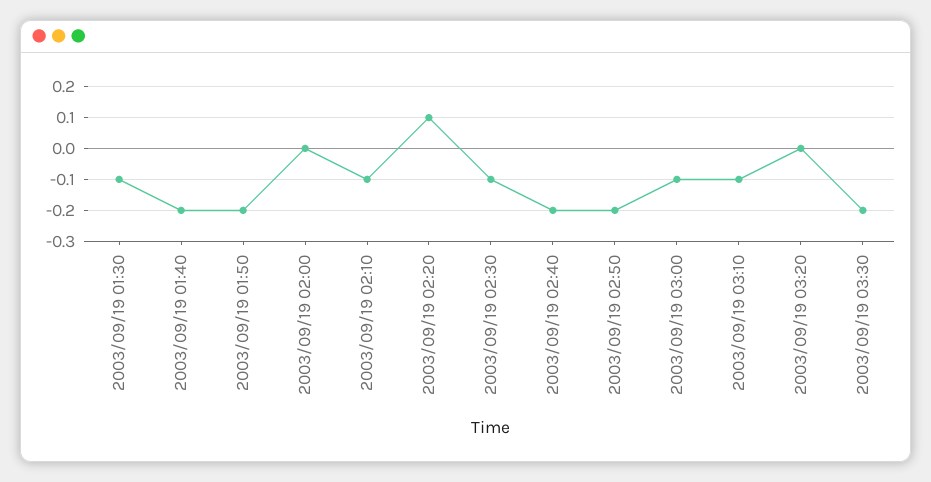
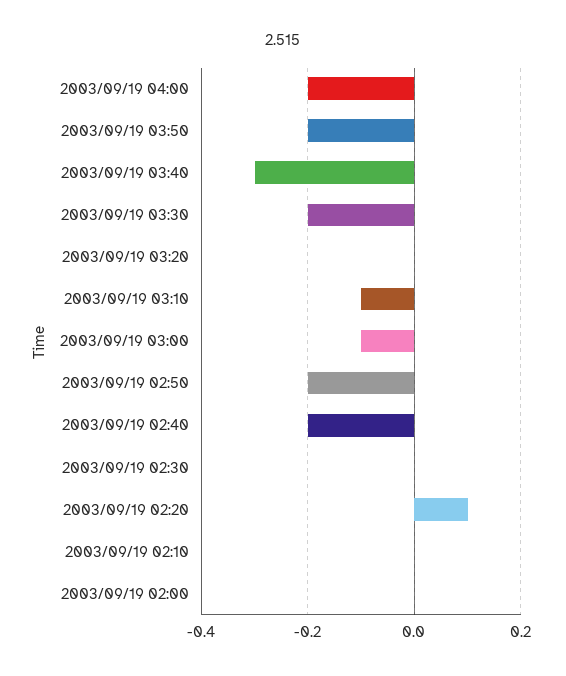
2003/09/19 01:30: -0.1 -> none
2003/09/19 01:40: -0.2 -> none
2003/09/19 01:50: -0.2 -> none
2003/09/19 02:10: -0.1 -> 0
2003/09/19 02:30: -0.1 -> 0
2003/09/19 04:00: none -> -0.2
2003/09/19 03:50: none -> -0.2
2003/09/19 03:40: none -> -0.3

